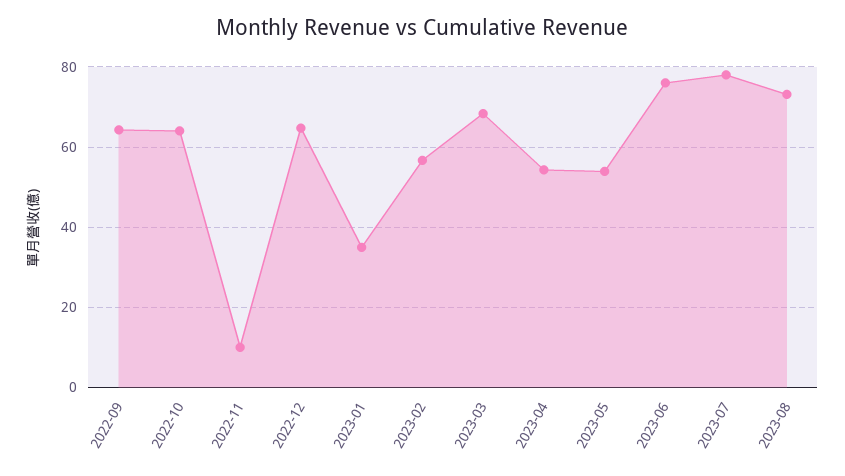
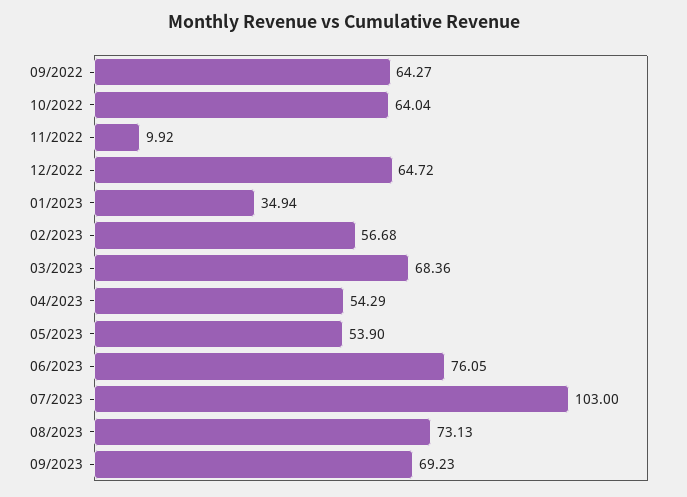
2023-07: 78 -> 103
09/2023: none -> 69.23

